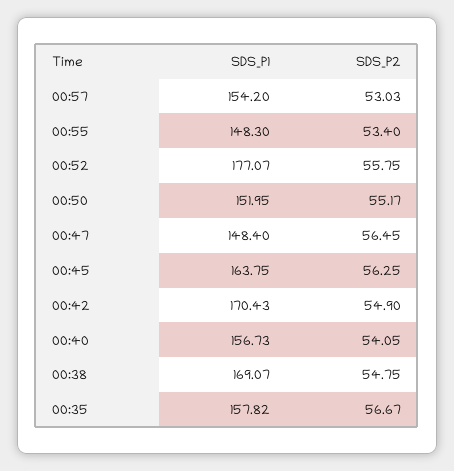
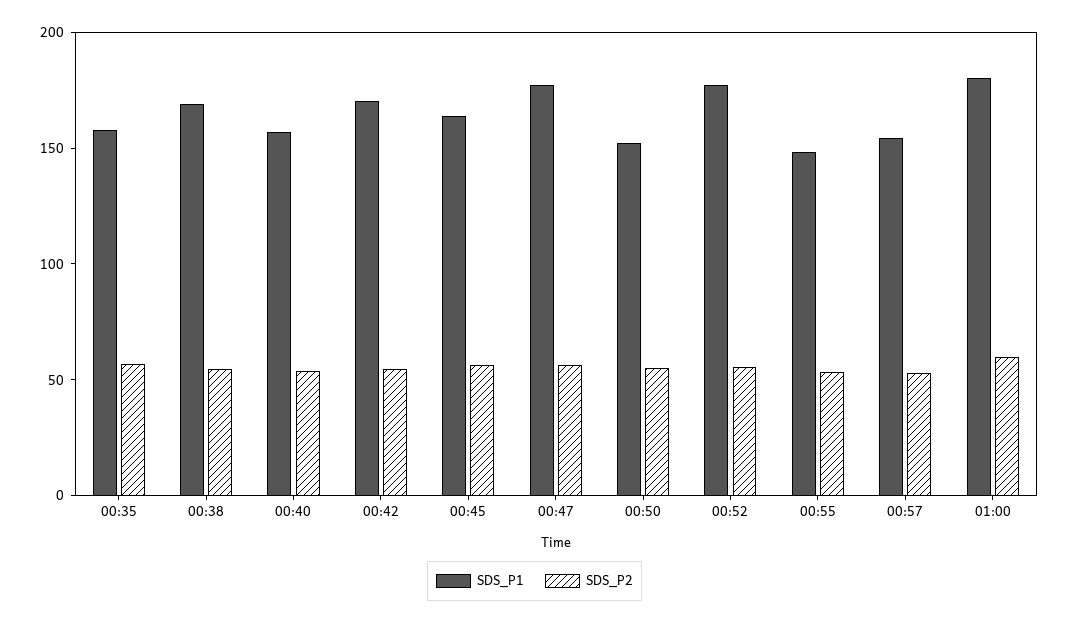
SDS_P1, 00:47: 148.4 -> 180
SDS_P1, 01:00: none -> 180
SDS_P2, 01:00: none -> 60

